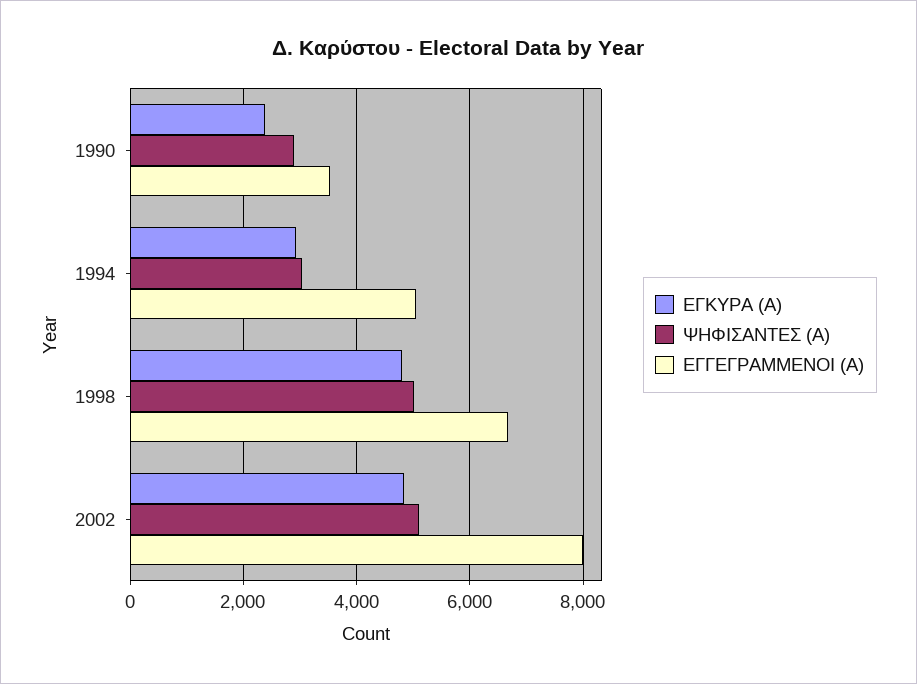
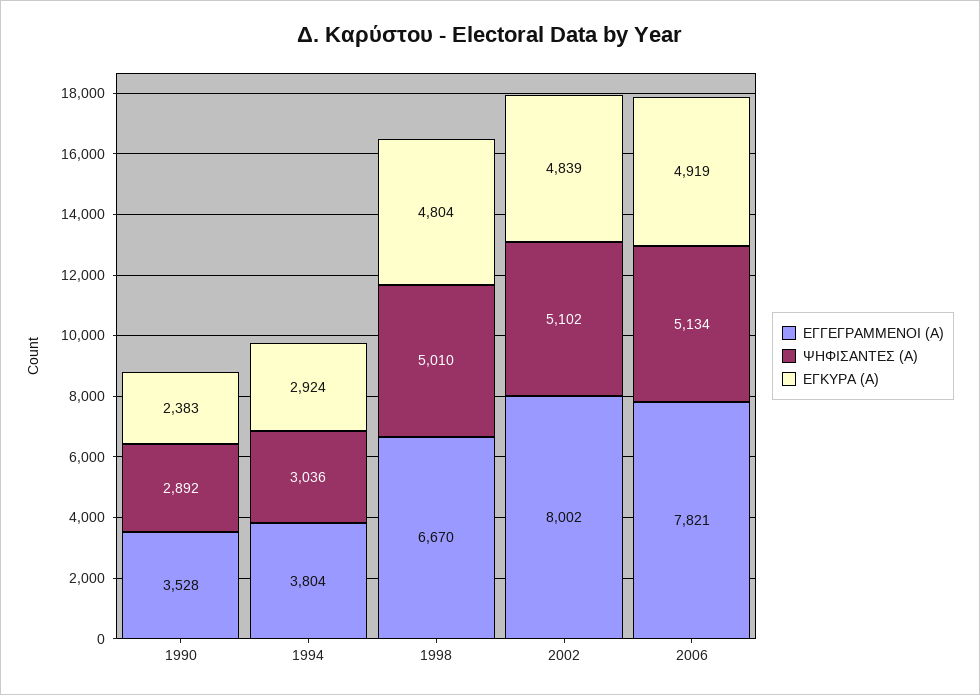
ΕΓΓΕΓΡΑΜΜΕΝΟΙ (Α), 1994: 5000 -> 3804
ΕΓΓΕΓΡΑΜΜΕΝΟΙ (Α), 2006: none -> 7821
ΨΗΦΙΣΑΝΤΕΣ (Α), 2006: none -> 5134
ΕΓΚΥΡΑ (Α), 2006: none -> 4919

